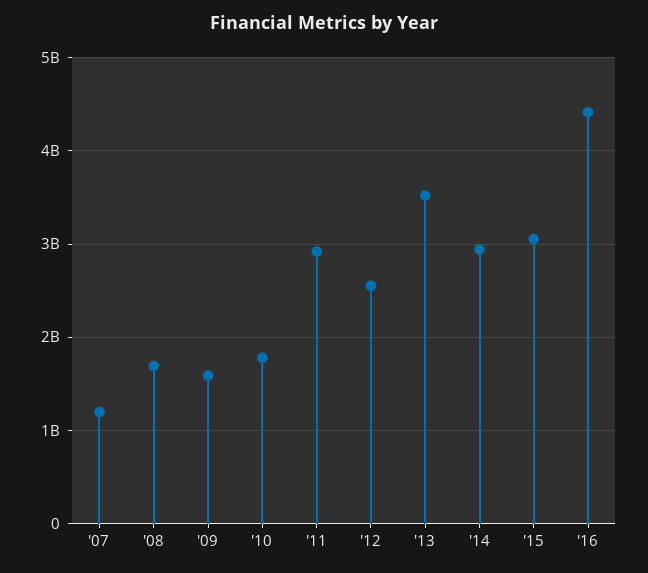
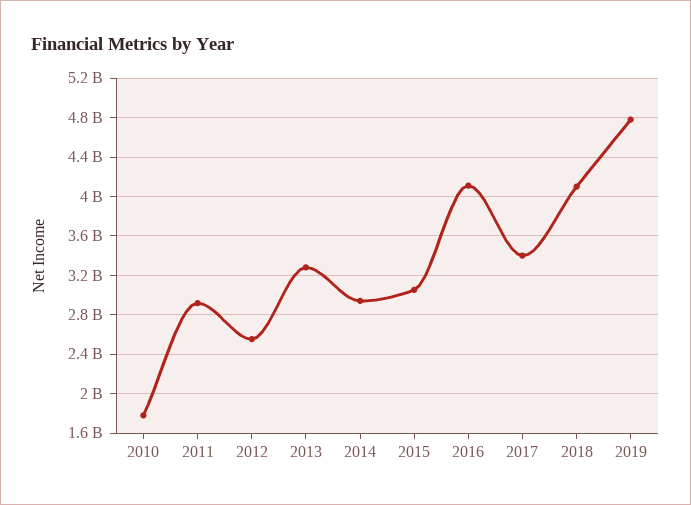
'07: 1200000000 -> none
'08: 1700000000 -> none
'09: 1600000000 -> none
'13: 3500000000 -> 3300000000
'16: 4400000000 -> 4100000000
2017: none -> 3400000000
2018: none -> 4100000000
2019: none -> 4800000000

